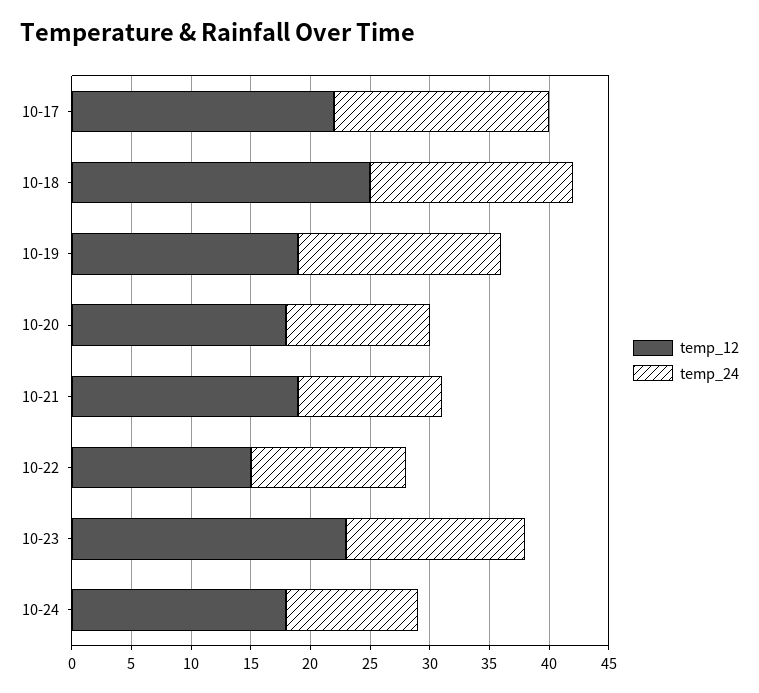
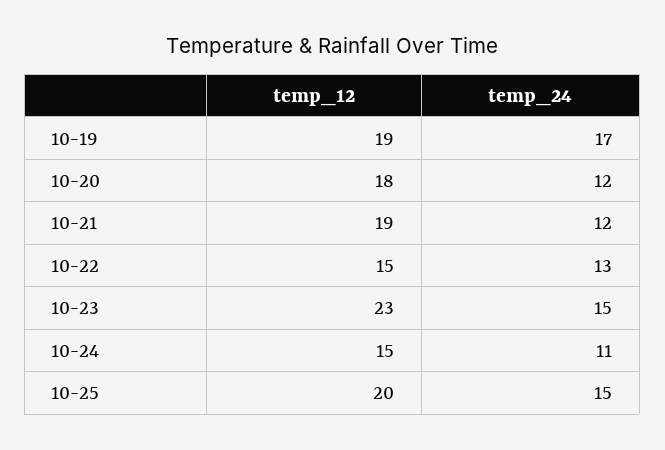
temp_12, 10-17: 22 -> none
temp_24, 10-17: 18 -> none
temp_12, 10-18: 25 -> none
temp_24, 10-18: 17 -> none
temp_12, 10-24: 18 -> 15
temp_12, 10-25: none -> 20
temp_24, 10-25: none -> 15

